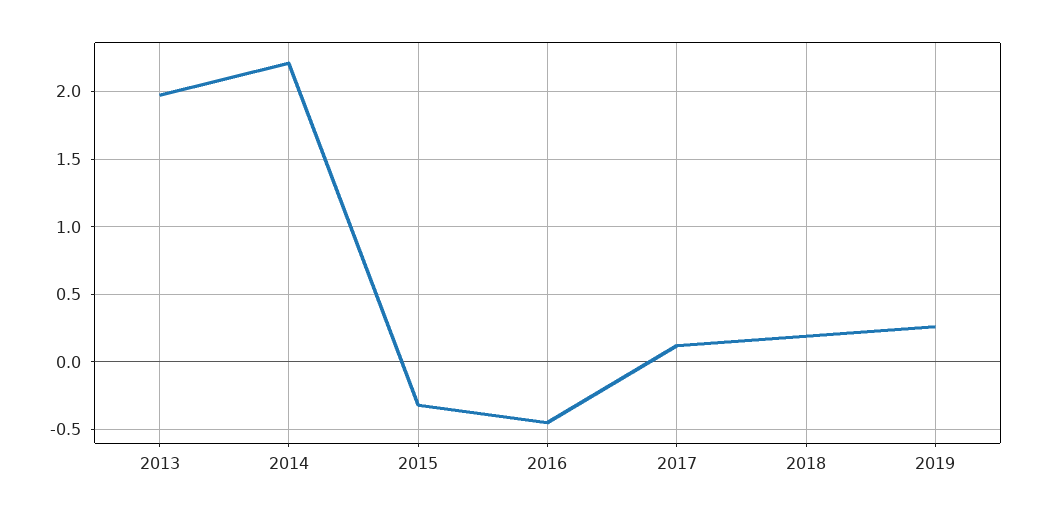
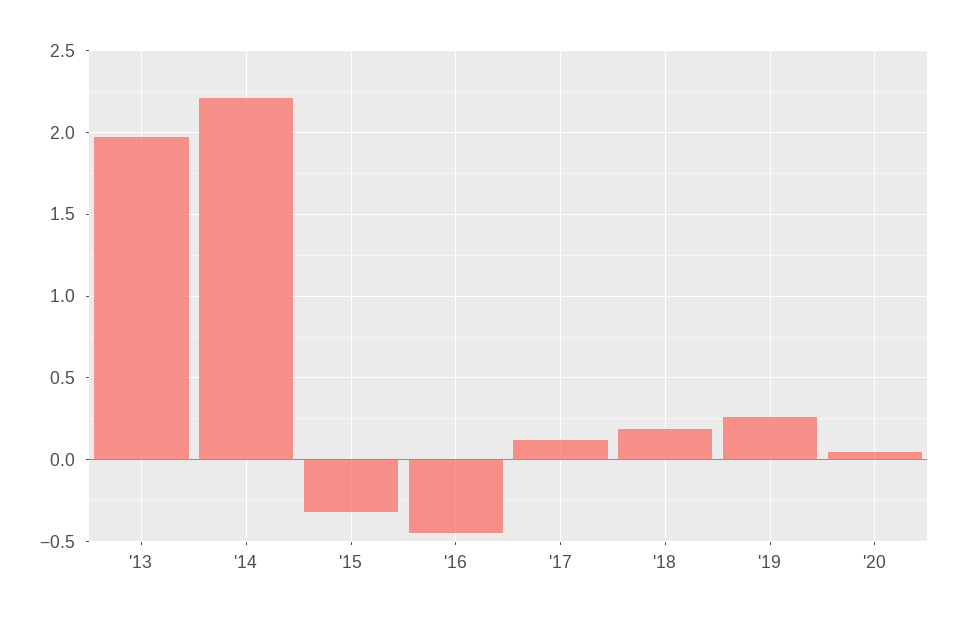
'20: none -> 0.05

